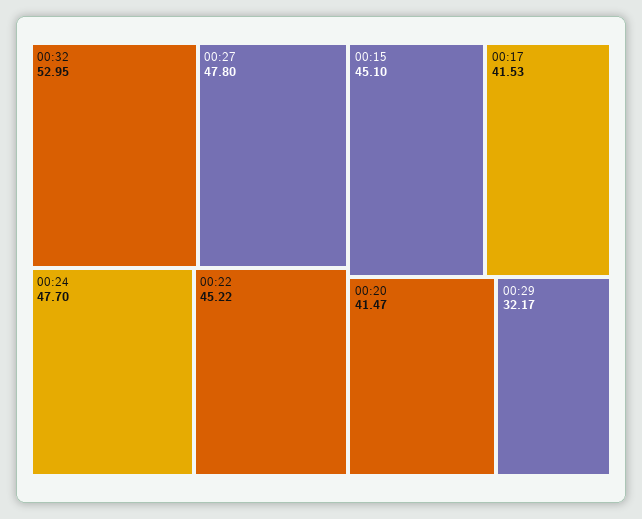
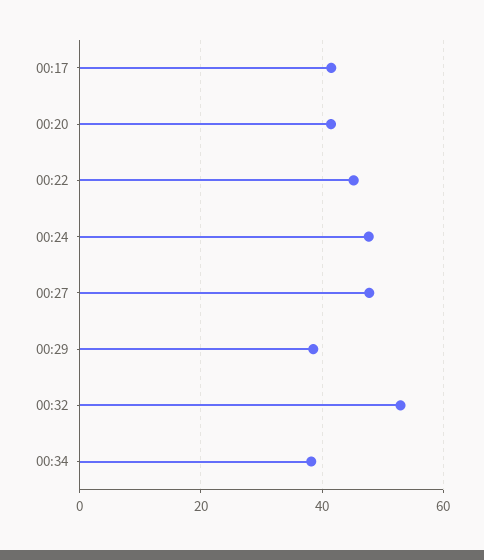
00:15: 45.1 -> none
00:29: 32.17 -> 38
00:34: none -> 38

